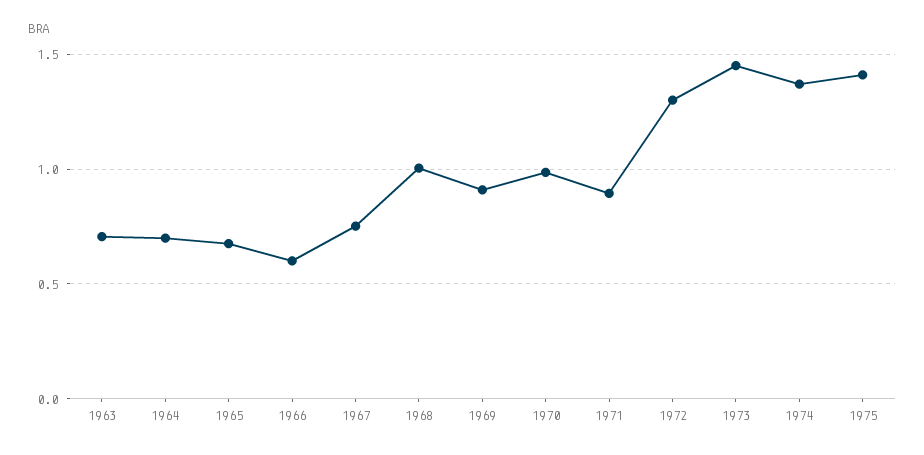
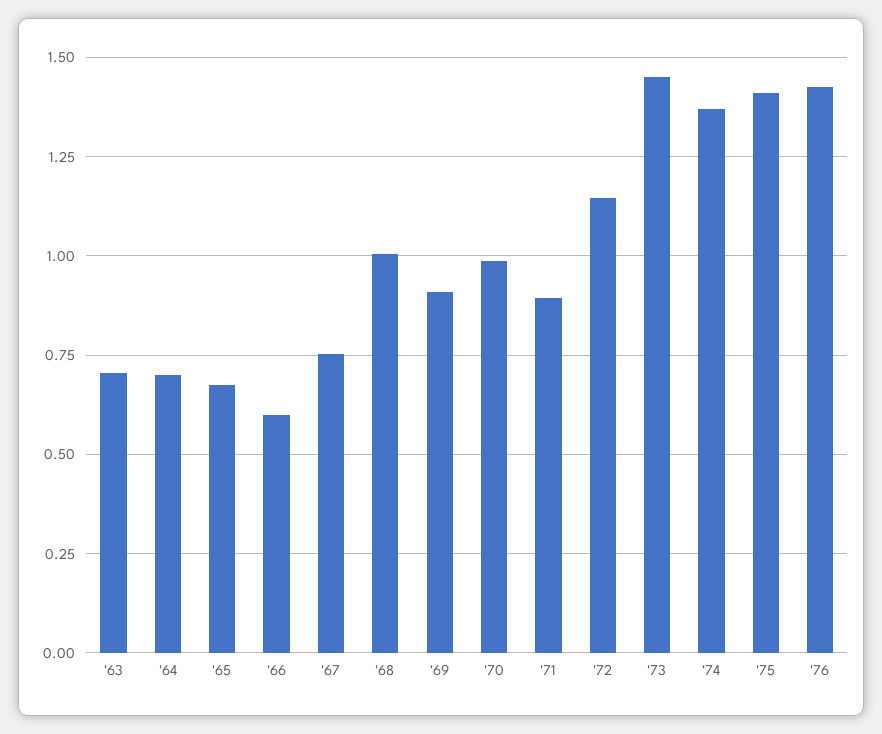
1972: 1.3 -> 1.15
'76: none -> 1.425

